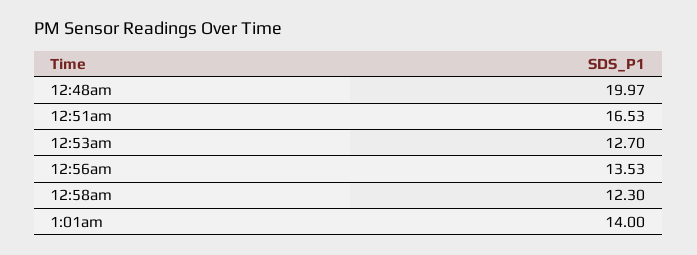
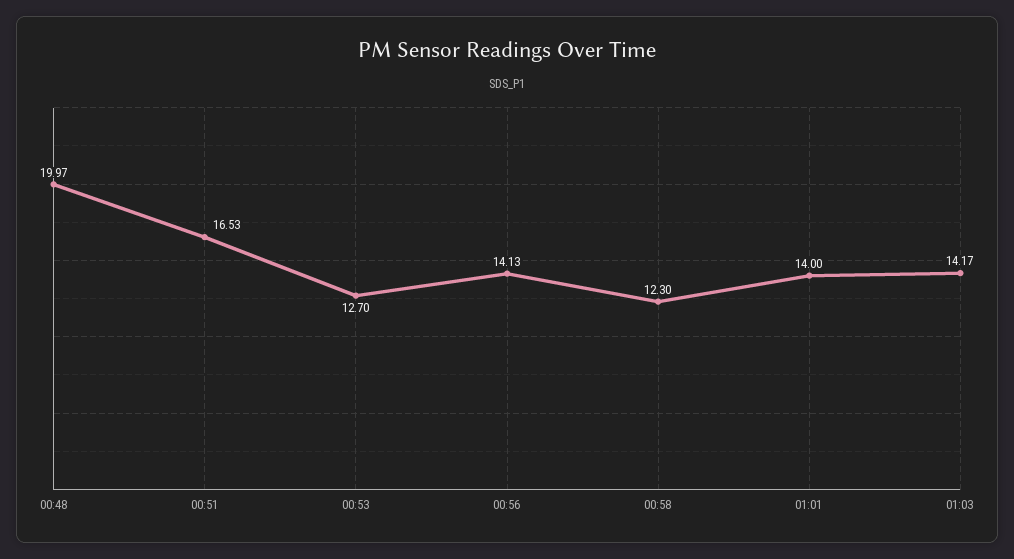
12:56am: 13.53 -> 14.13
01:03: none -> 14.17

